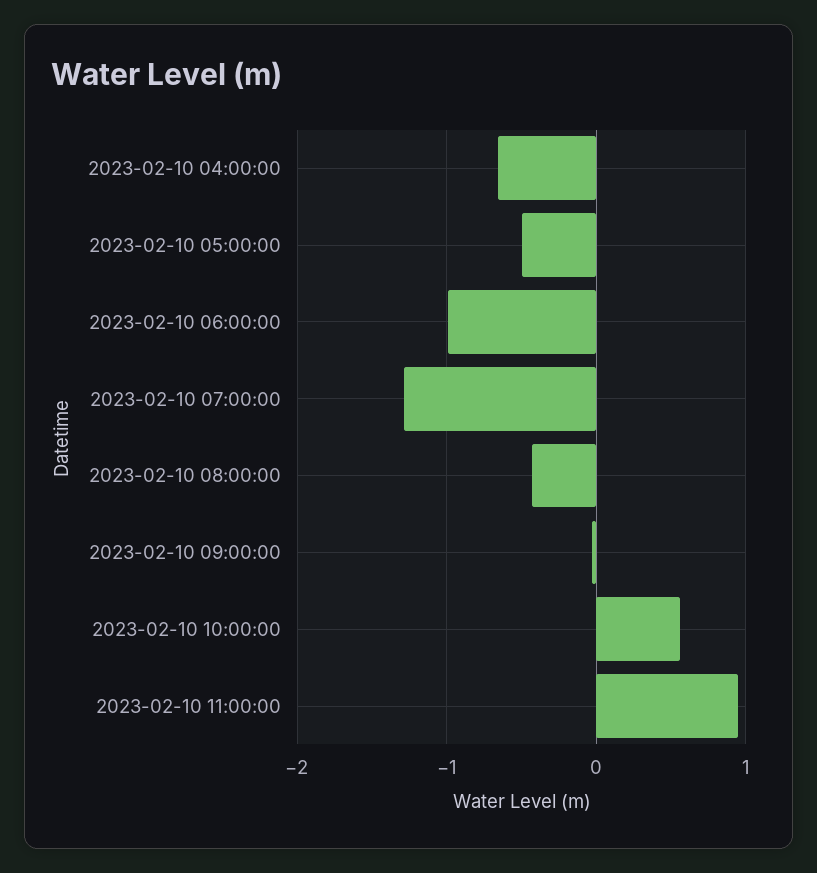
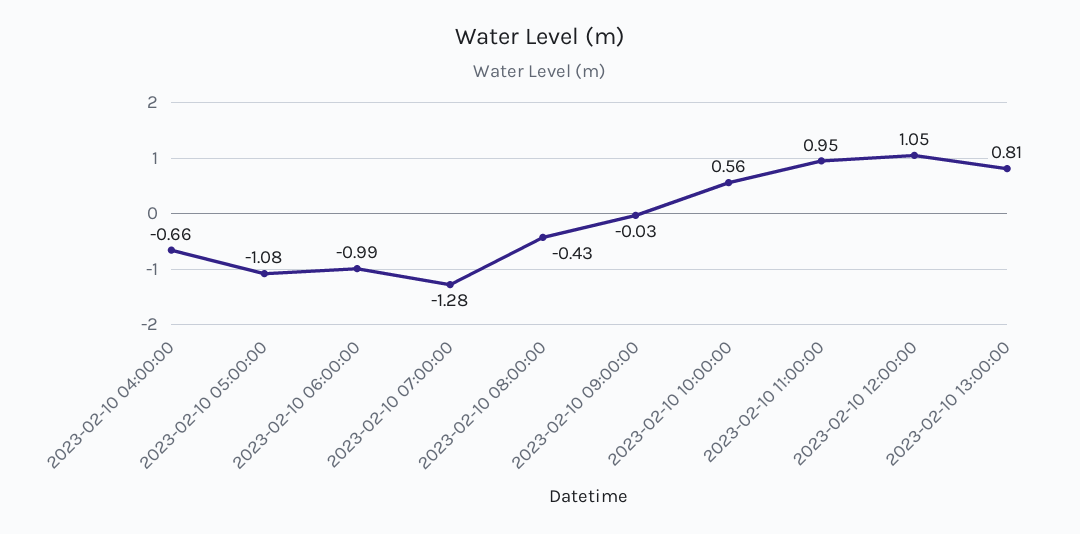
2023-02-10 05:00:00: -0.5 -> -1.08
2023-02-10 12:00:00: none -> 1.05
2023-02-10 13:00:00: none -> 0.81

